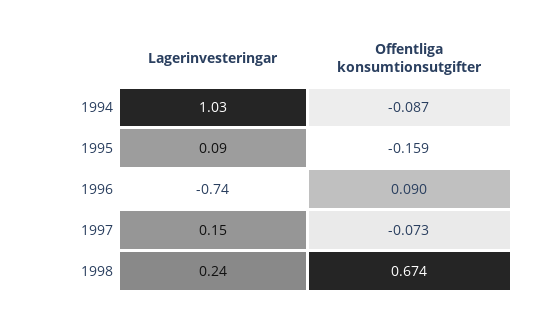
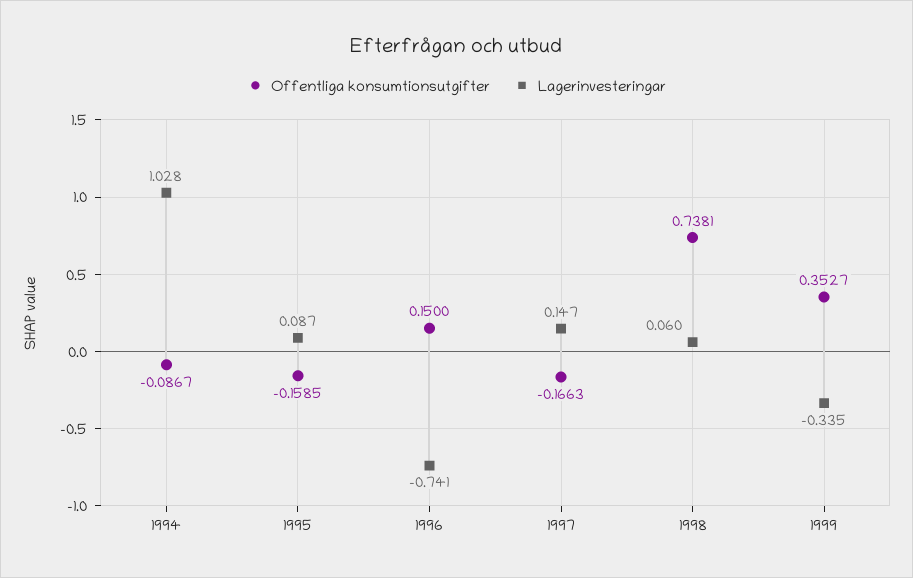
Offentliga konsumtionsutgifter, 1996: 0.09 -> 0.15
Offentliga konsumtionsutgifter, 1997: -0.073 -> -0.1663
Lagerinvesteringar, 1998: 0.24 -> 0.06
Offentliga konsumtionsutgifter, 1998: 0.674 -> 0.7381
Offentliga konsumtionsutgifter, 1999: none -> 0.3527
Lagerinvesteringar, 1999: none -> -0.335

